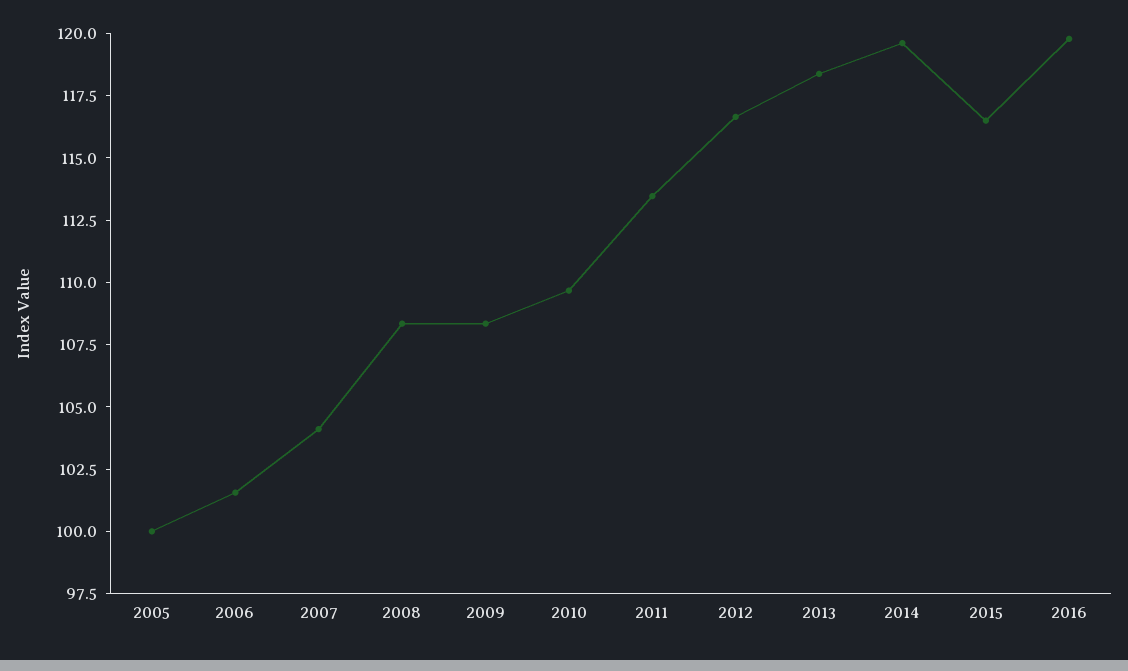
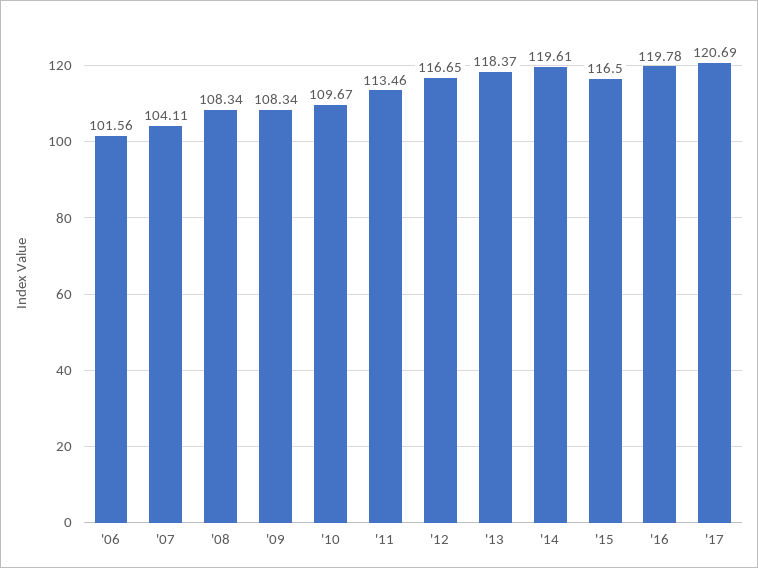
2005: 100 -> none
'17: none -> 120.69

